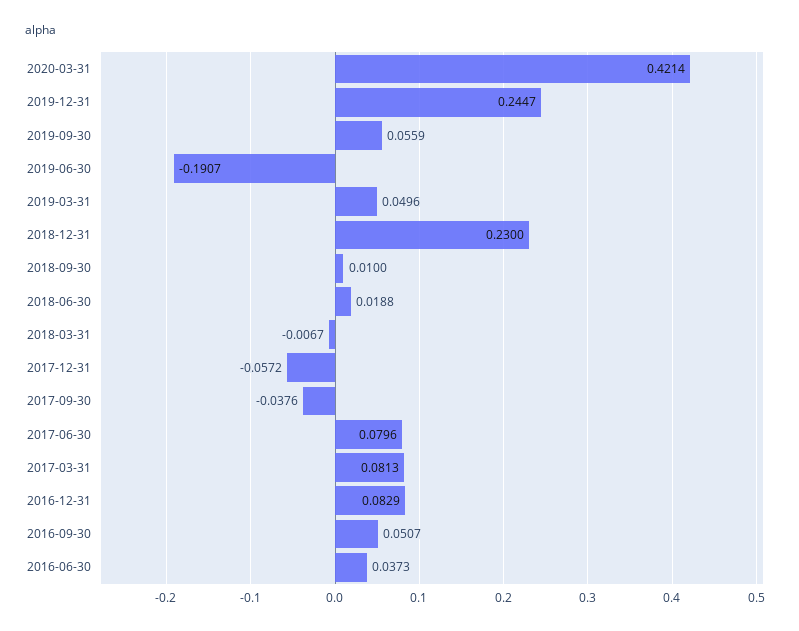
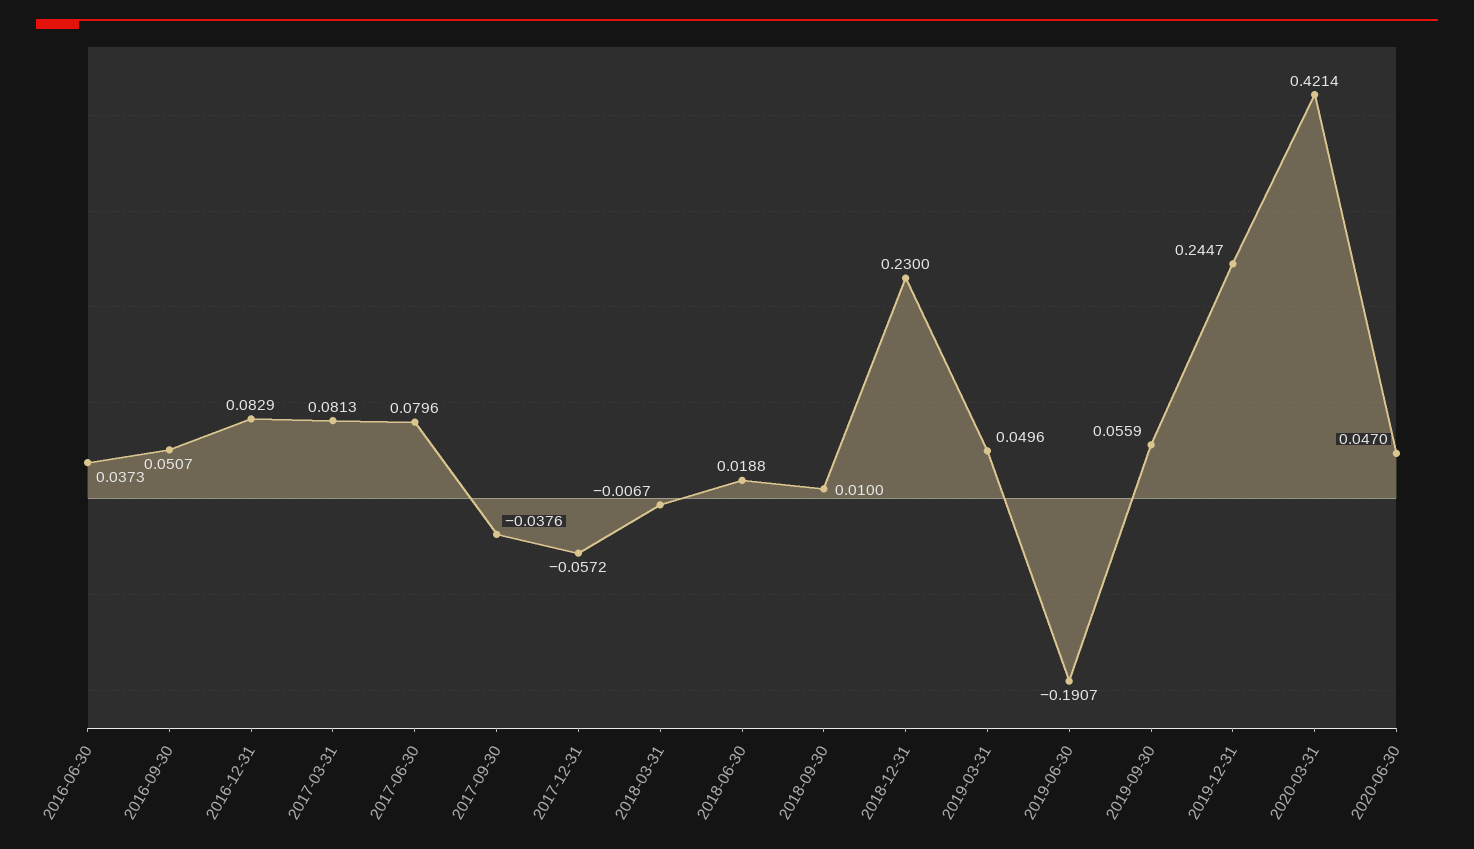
2020-06-30: none -> 0.047

